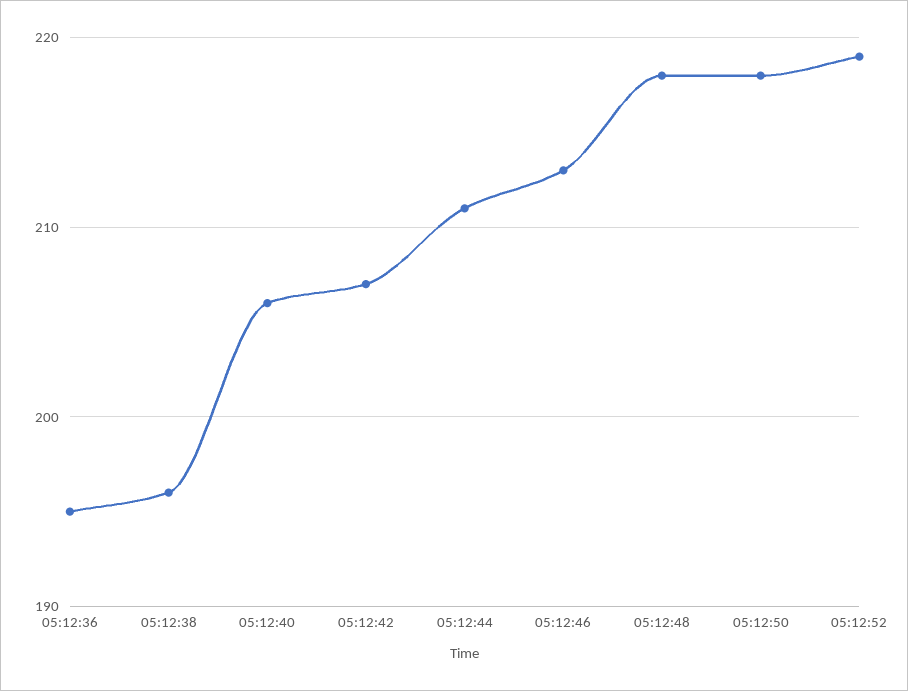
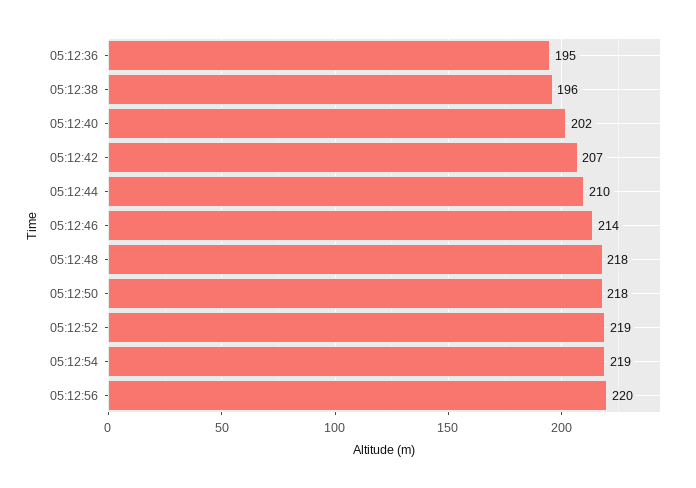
05:12:40: 206 -> 202
05:12:44: 211 -> 210
05:12:46: 213 -> 214
05:12:54: none -> 219
05:12:56: none -> 220

